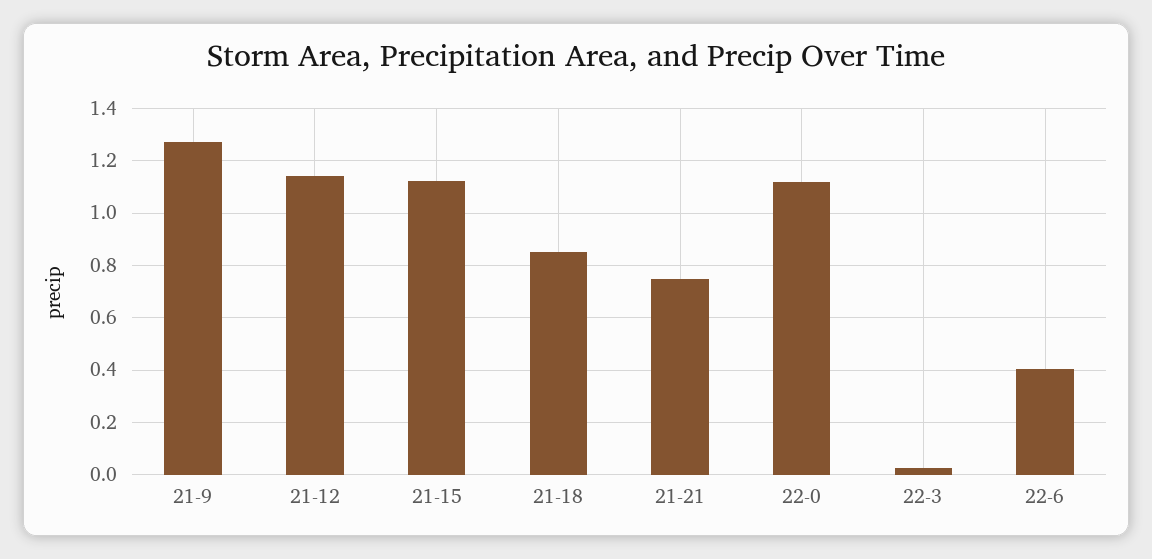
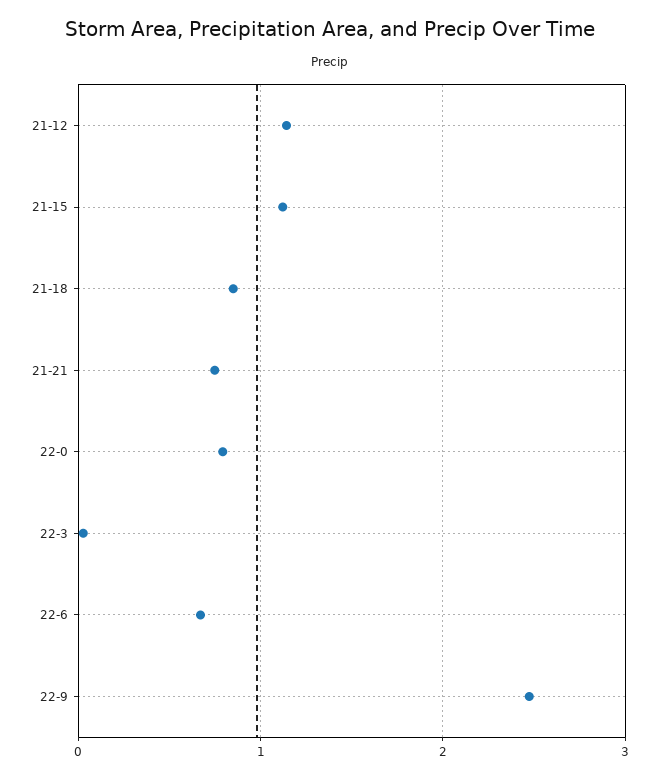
21-9: 1.275 -> none
22-0: 1.125 -> 0.8
22-6: 0.4 -> 0.7
22-9: none -> 2.5

